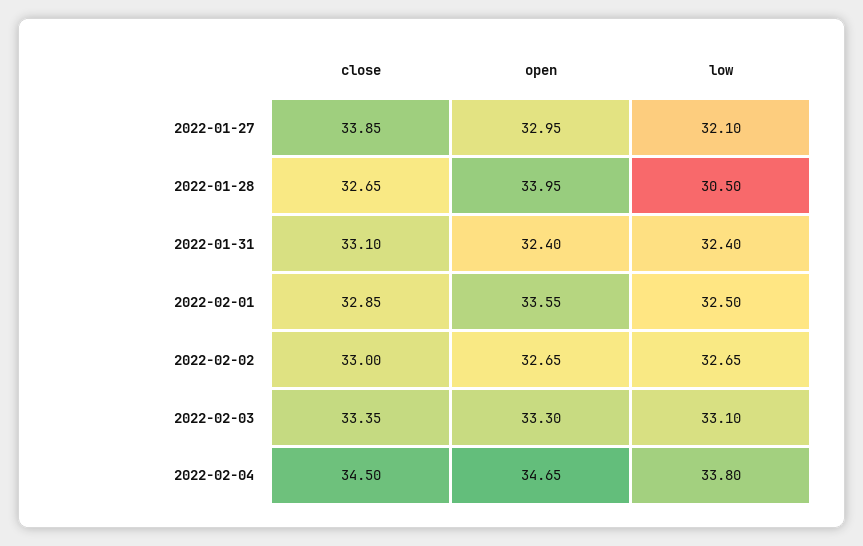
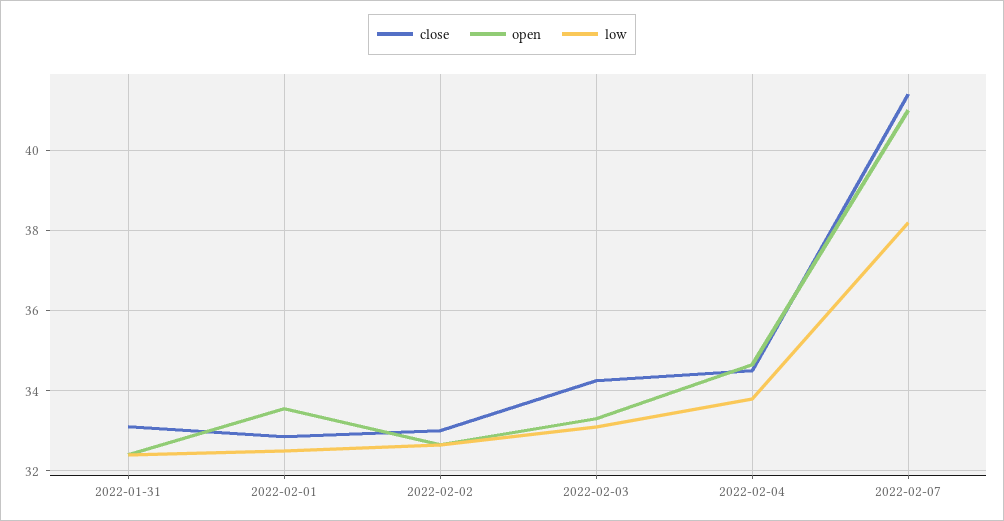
close, 2022-01-27: 33.85 -> none
open, 2022-01-27: 32.95 -> none
low, 2022-01-27: 32.1 -> none
close, 2022-01-28: 32.65 -> none
open, 2022-01-28: 33.95 -> none
low, 2022-01-28: 30.5 -> none
close, 2022-02-03: 33.35 -> 34.2
close, 2022-02-07: none -> 41.4
open, 2022-02-07: none -> 41
low, 2022-02-07: none -> 38.2

